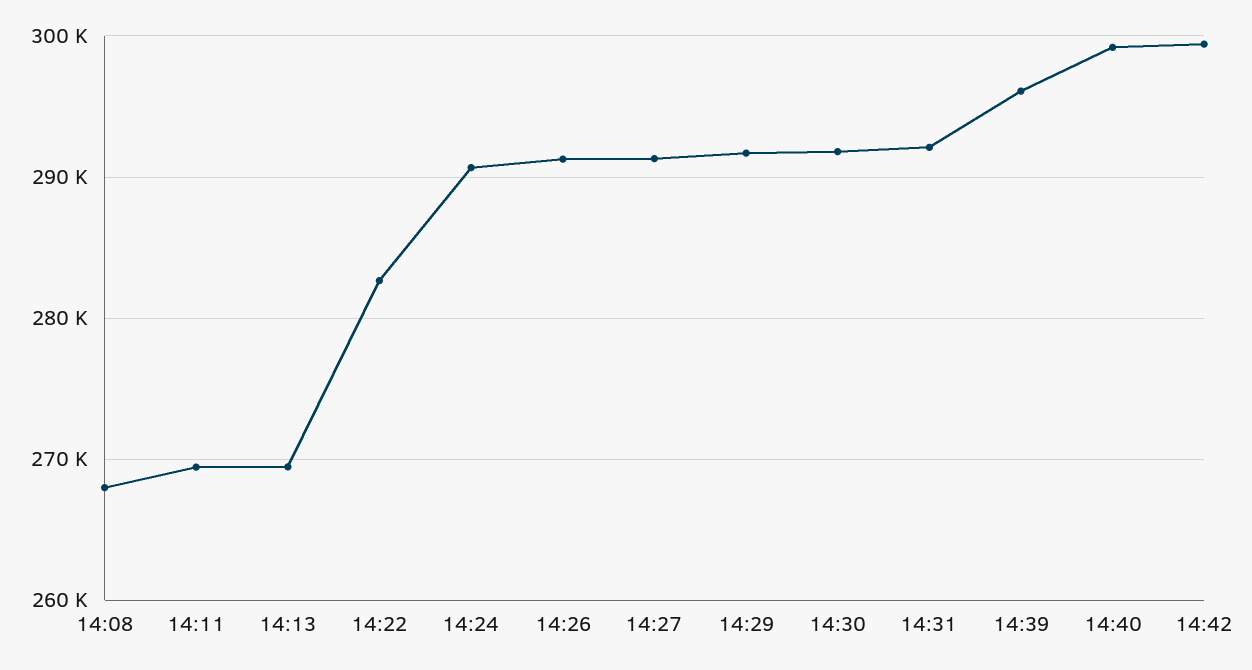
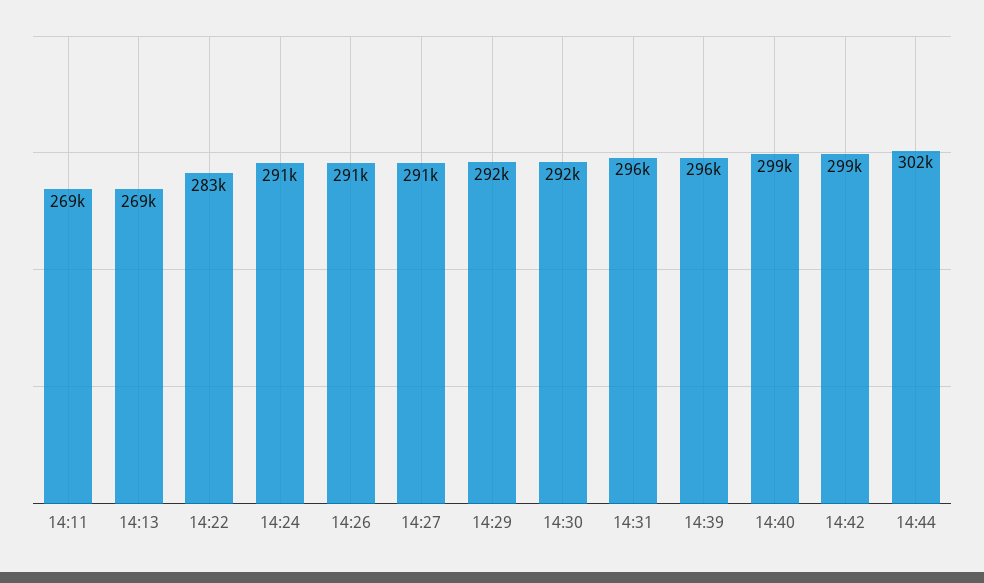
14:08: 268000 -> none
14:31: 292000 -> 296000
14:44: none -> 302000

